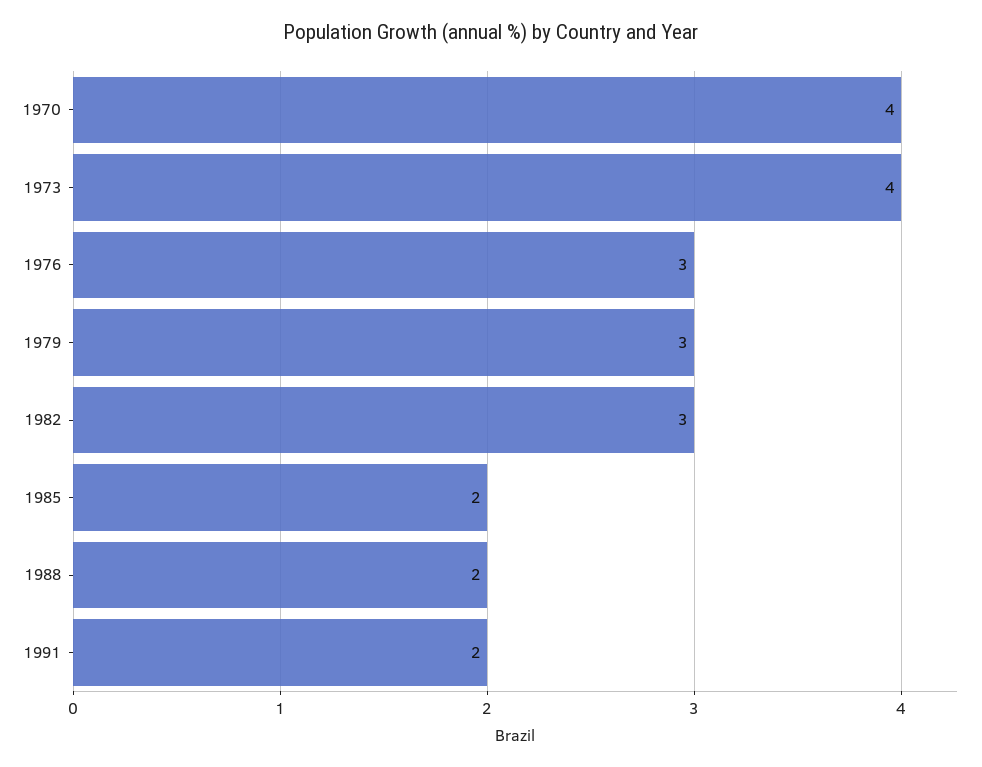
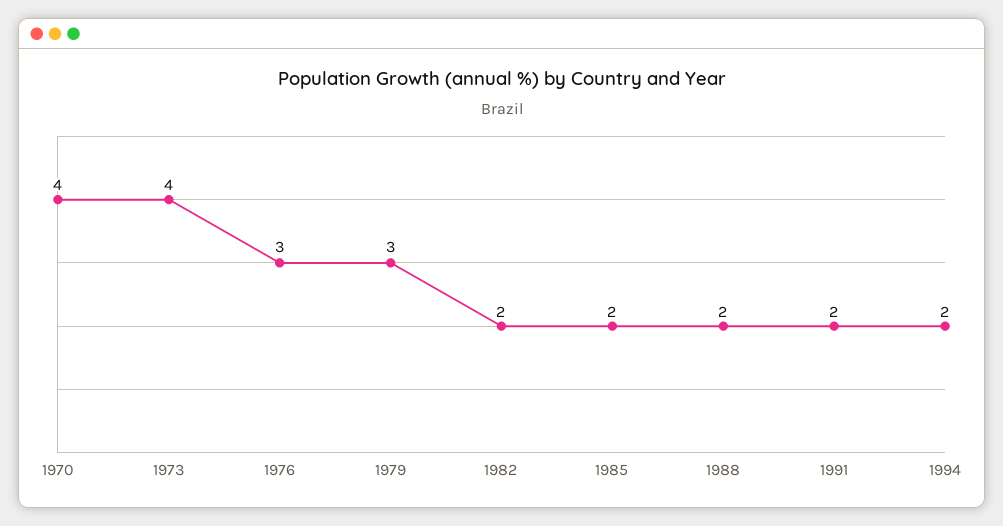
1982: 3 -> 2
1994: none -> 2

